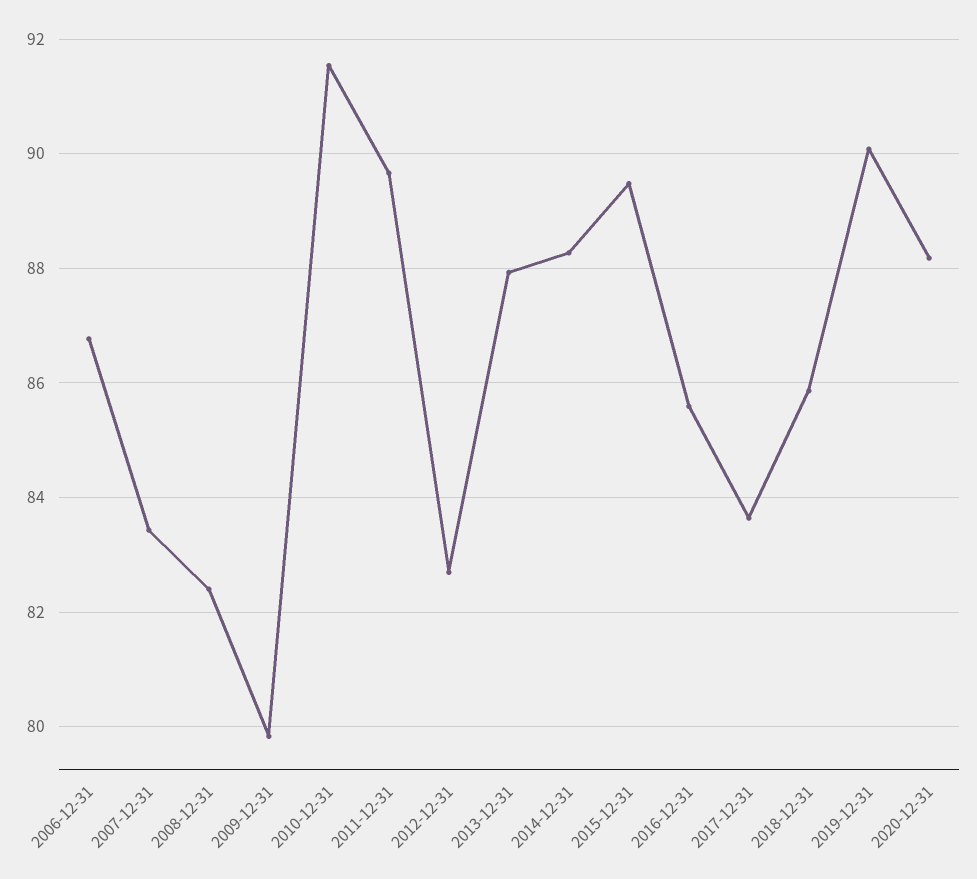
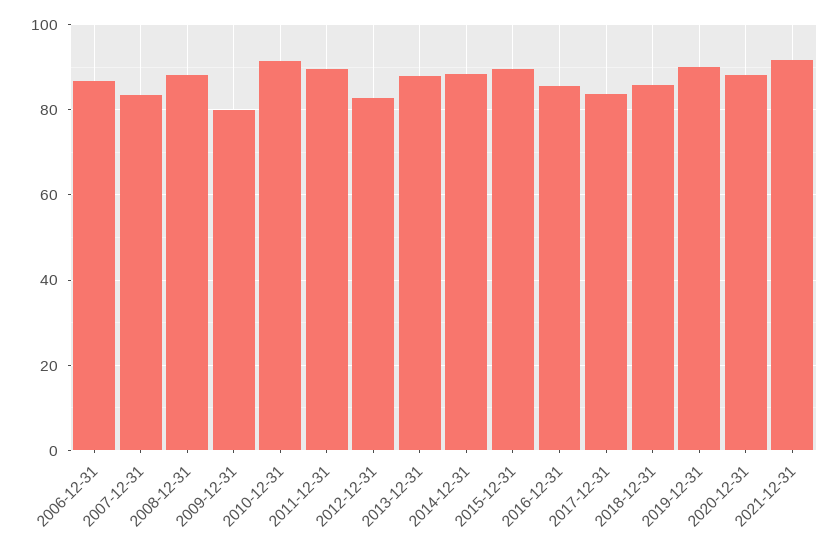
2008-12-31: 82.4 -> 88
2021-12-31: none -> 92

